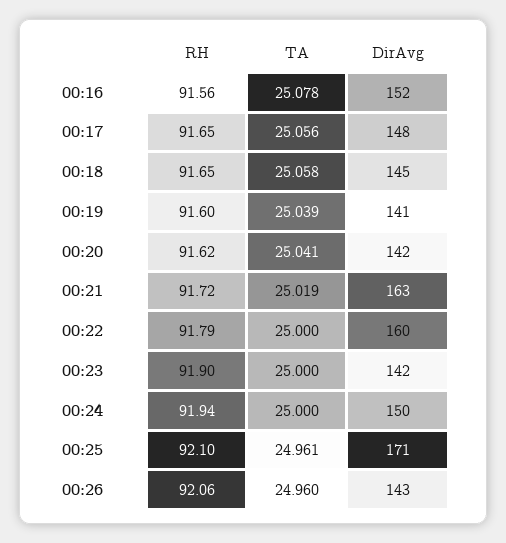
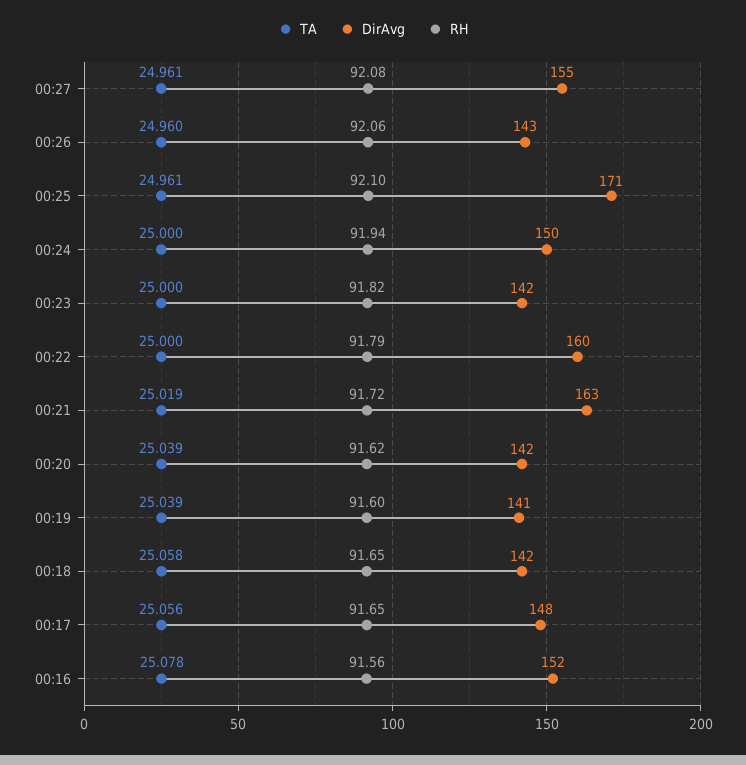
DirAvg, 00:18: 145 -> 142
TA, 00:20: 25.041 -> 25.039
RH, 00:23: 91.9 -> 91.82
TA, 00:27: none -> 24.961
DirAvg, 00:27: none -> 155
RH, 00:27: none -> 92.08

